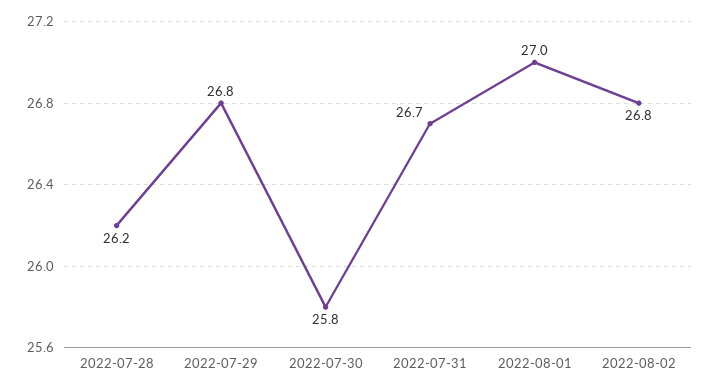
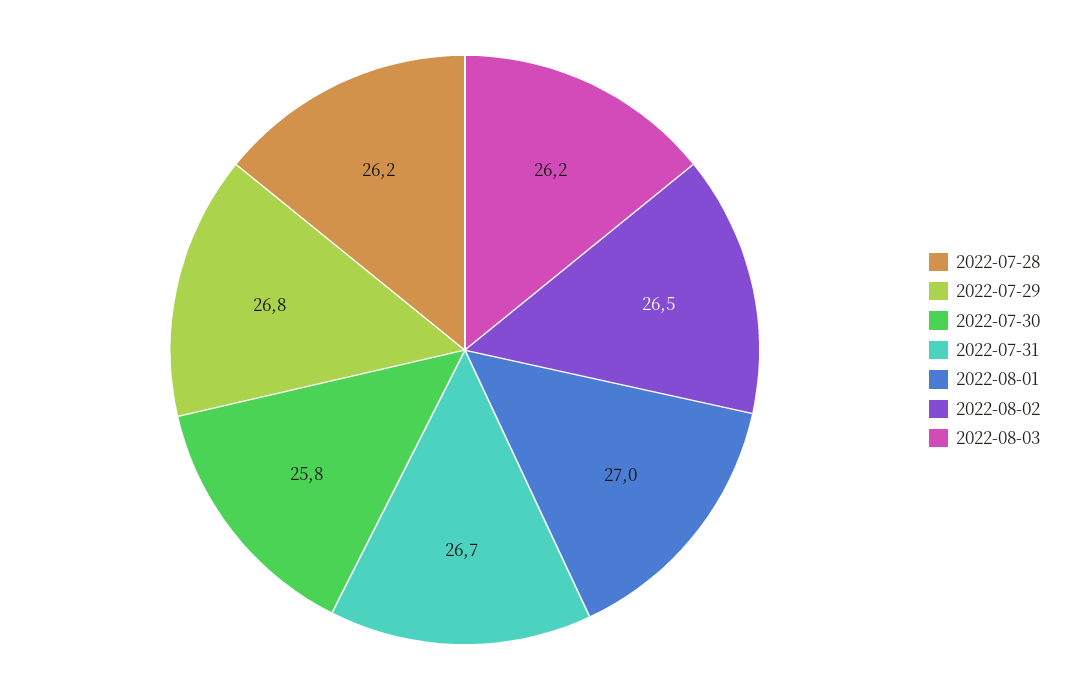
2022-08-02: 26.8 -> 26.5
2022-08-03: none -> 26.2

